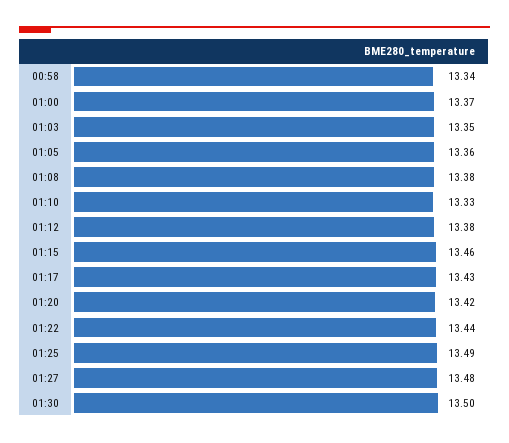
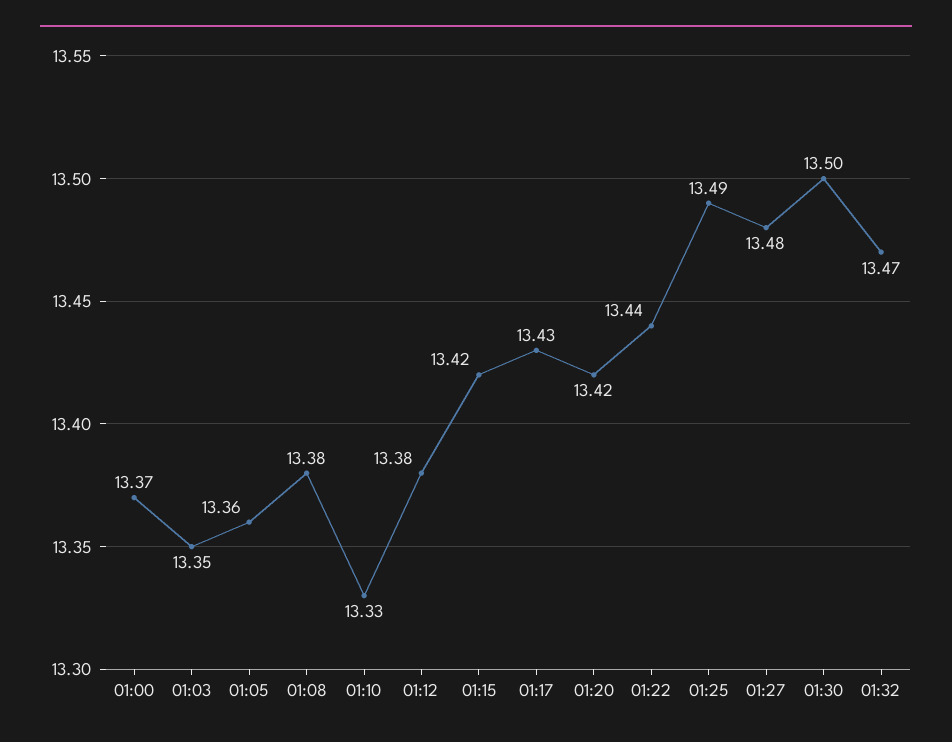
00:58: 13.34 -> none
01:15: 13.46 -> 13.42
01:32: none -> 13.47

